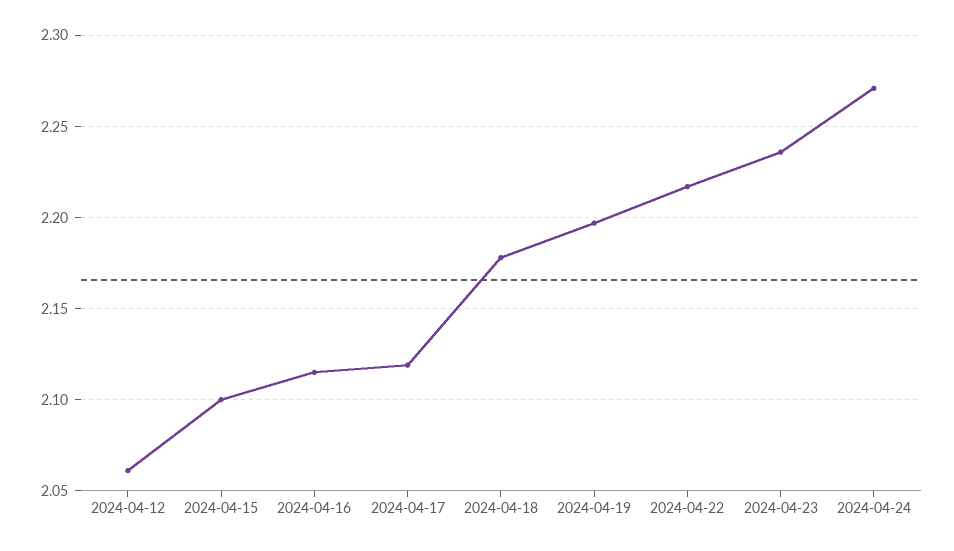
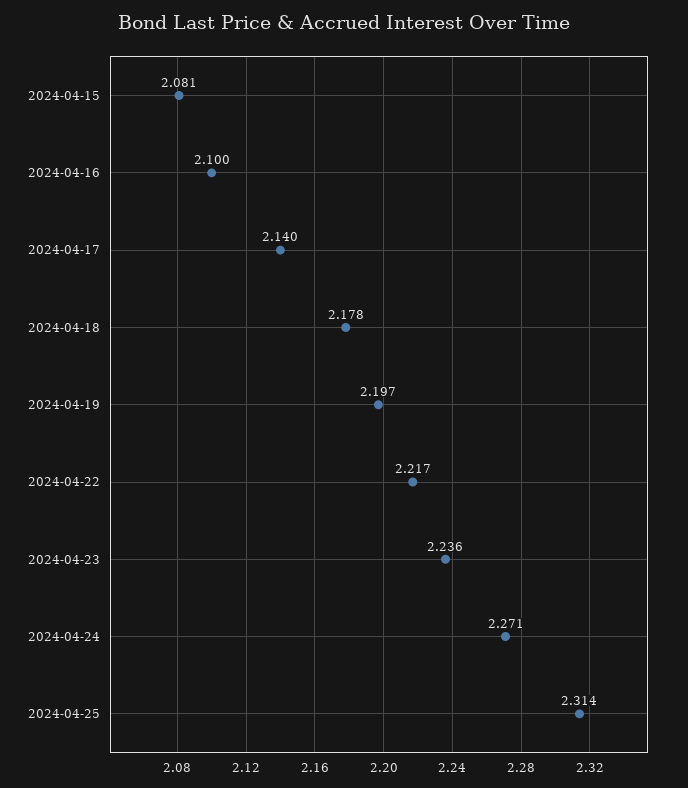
2024-04-12: 2.06 -> none
2024-04-15: 2.1 -> 2.081
2024-04-16: 2.115 -> 2.1
2024-04-17: 2.12 -> 2.14
2024-04-25: none -> 2.314

